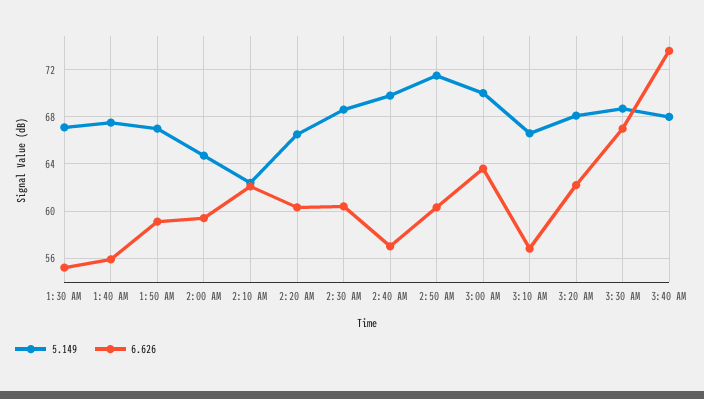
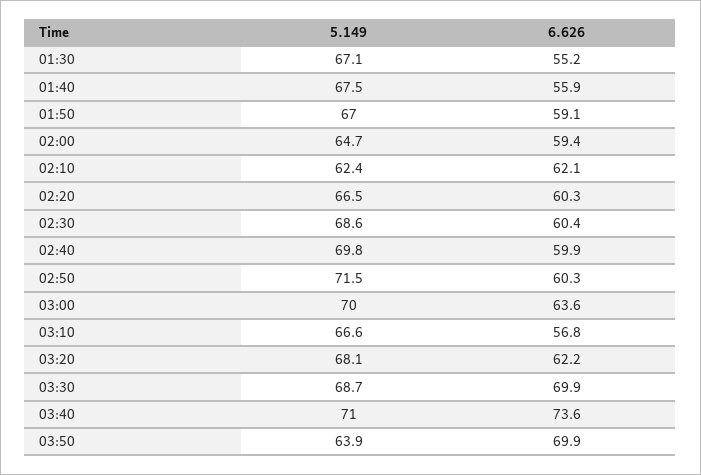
6.626, 2:40 AM: 57 -> 59.9
6.626, 3:30 AM: 67 -> 69.9
5.149, 3:40 AM: 68 -> 71
5.149, 03:50: none -> 63.9
6.626, 03:50: none -> 69.9

